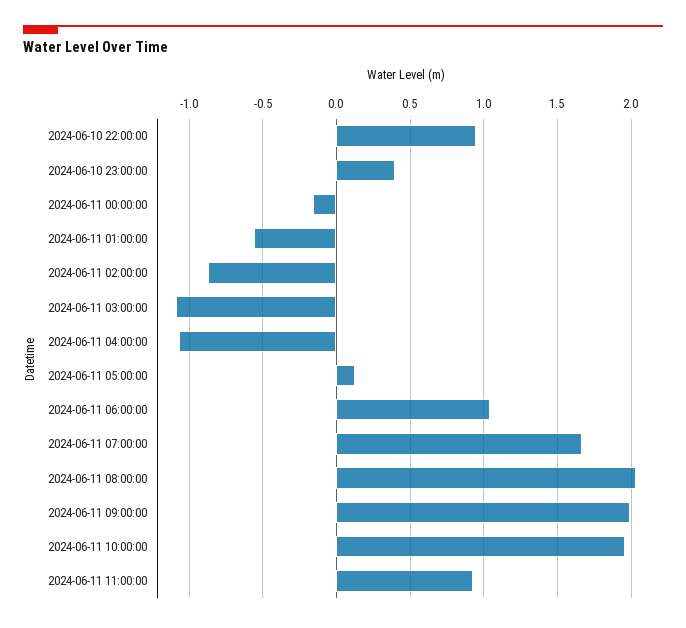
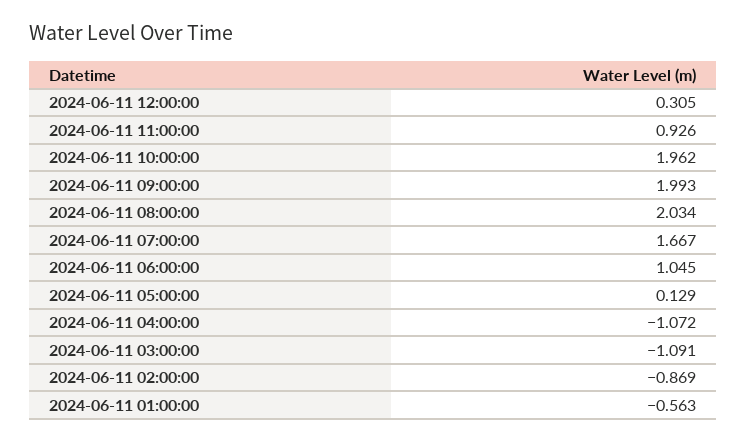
2024-06-10 22:00:00: 0.95 -> none
2024-06-10 23:00:00: 0.4 -> none
2024-06-11 00:00:00: -0.15 -> none
2024-06-11 12:00:00: none -> 0.305

